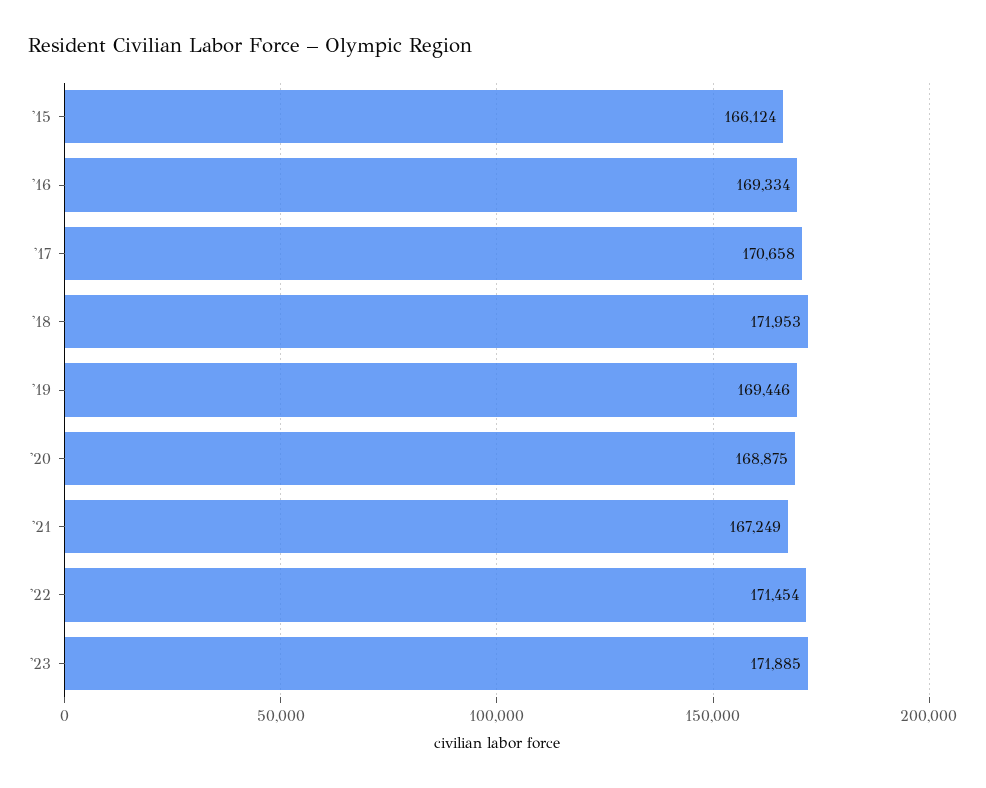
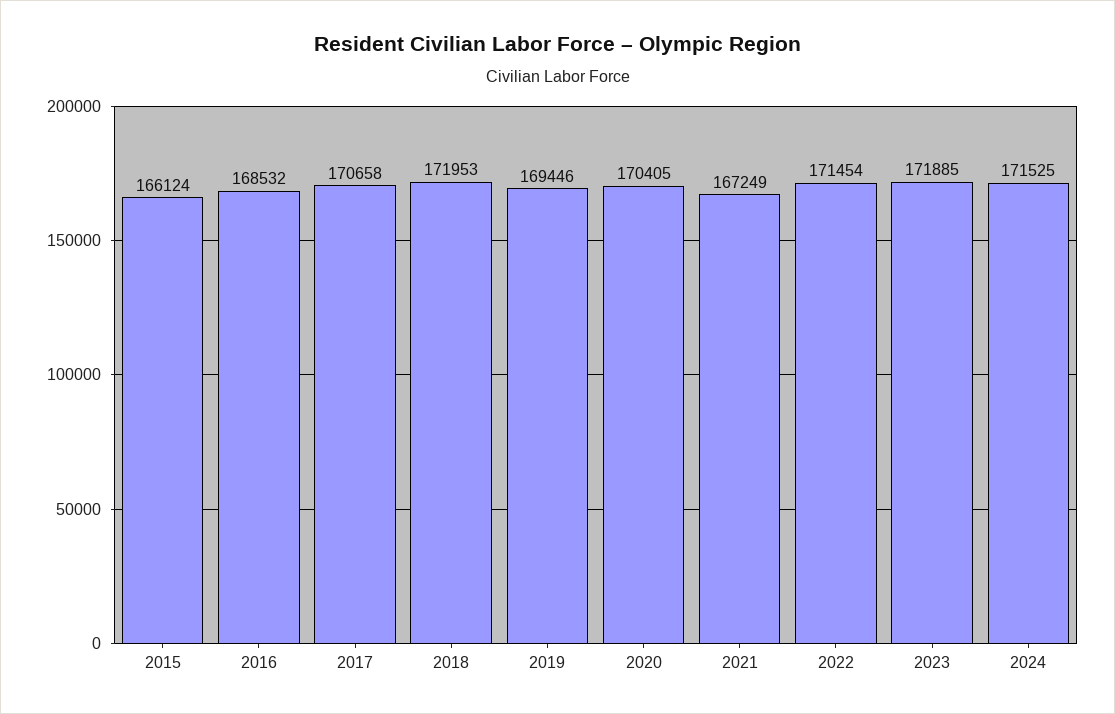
'16: 169334 -> 168532
'20: 168875 -> 170405
2024: none -> 171525

